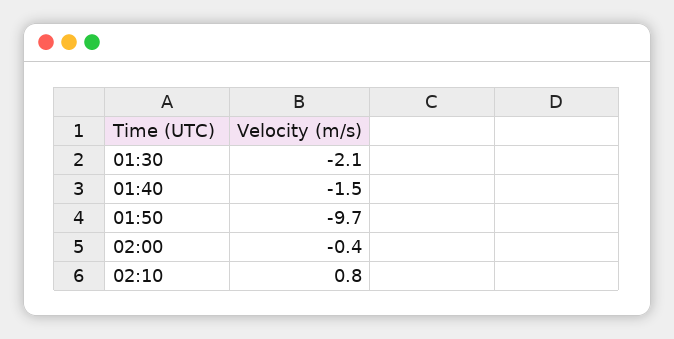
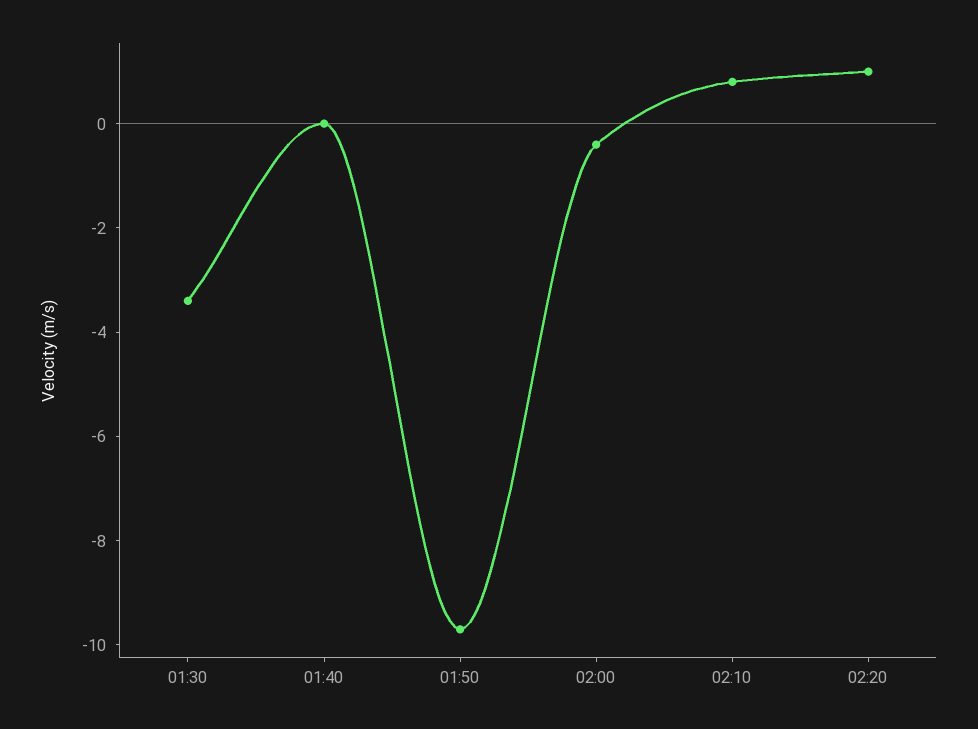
01:30: -2.1 -> -3.5
01:40: -1.5 -> 0
02:20: none -> 1

